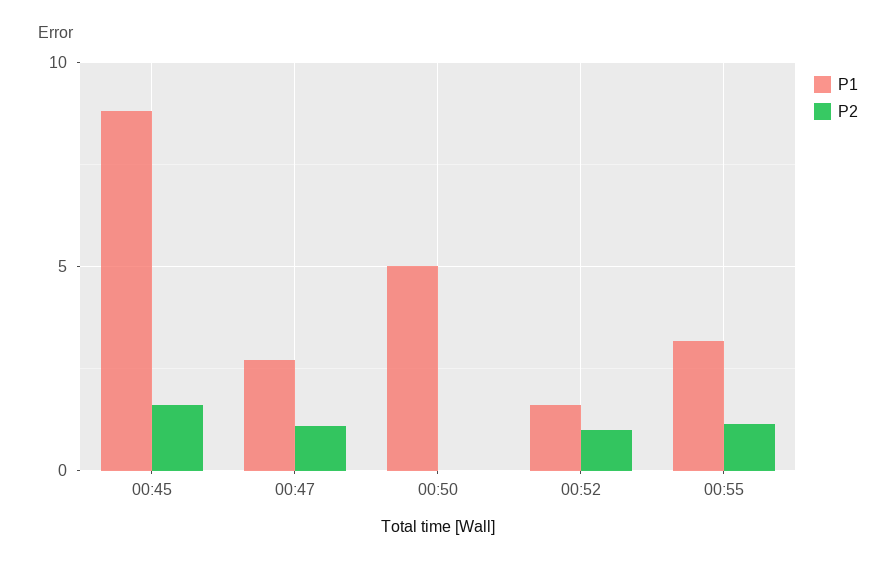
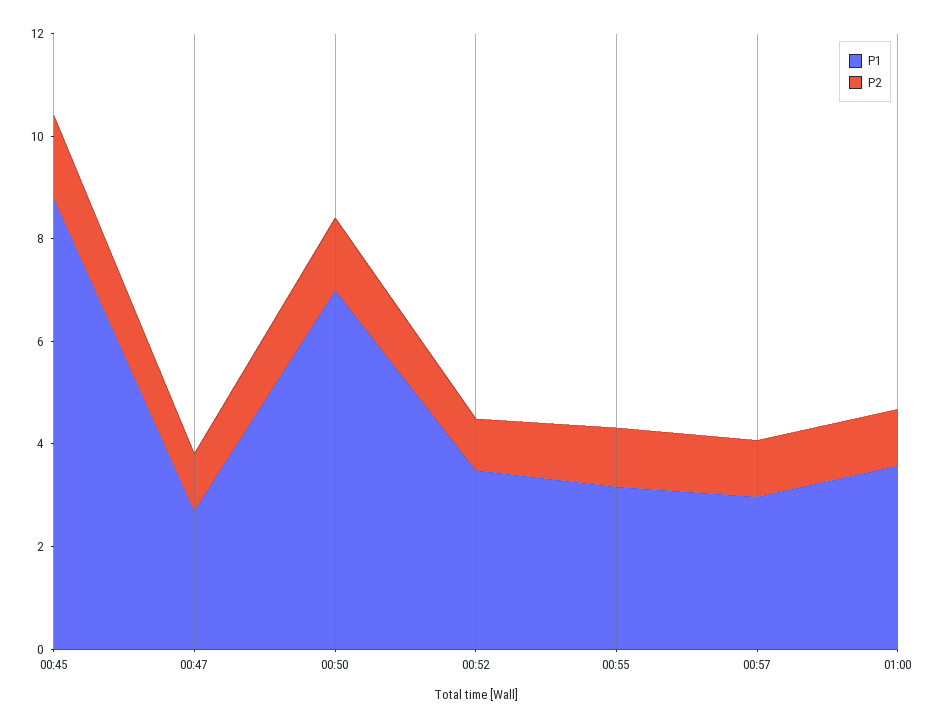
P1, 00:50: 5 -> 7
P2, 00:50: 0 -> 1.5
P1, 00:52: 1.5 -> 3.5
P1, 00:57: none -> 3
P2, 00:57: none -> 1
P1, 01:00: none -> 3.5
P2, 01:00: none -> 1

